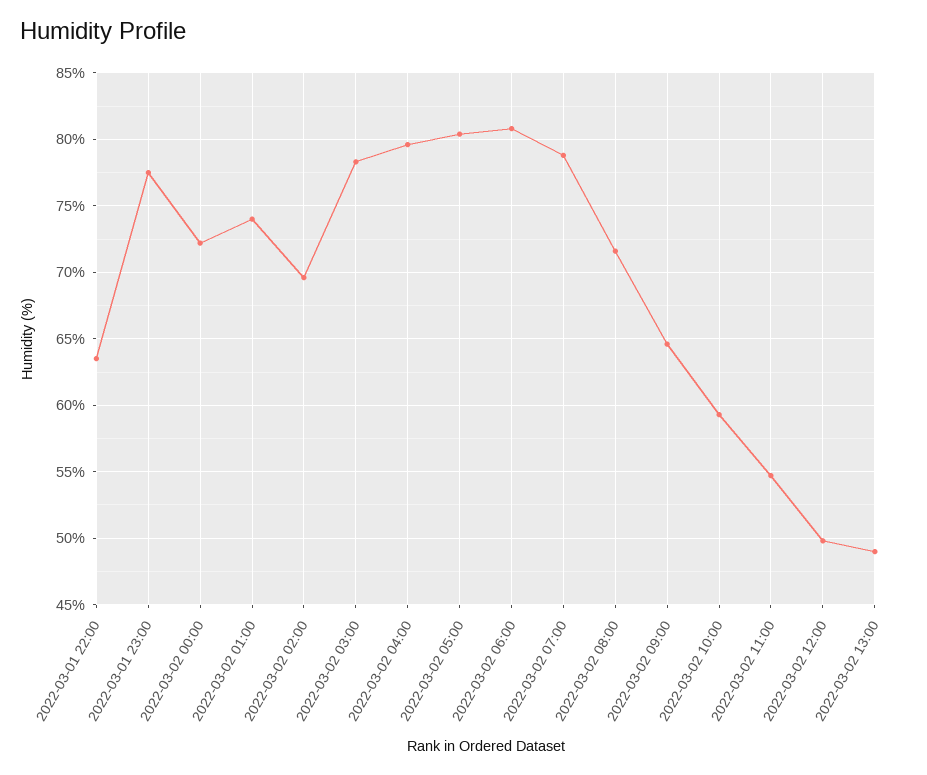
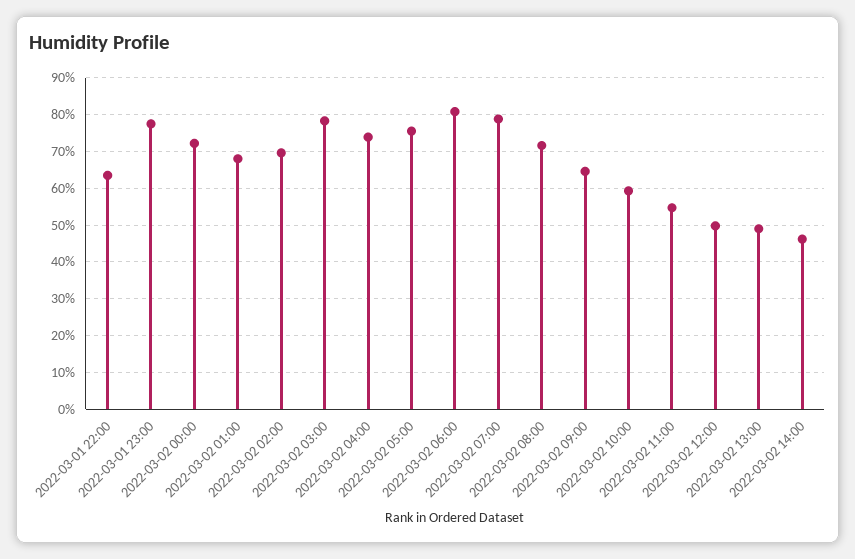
2022-03-02 01:00: 74 -> 68
2022-03-02 04:00: 79.5 -> 74
2022-03-02 05:00: 80.5 -> 76
2022-03-02 14:00: none -> 46

